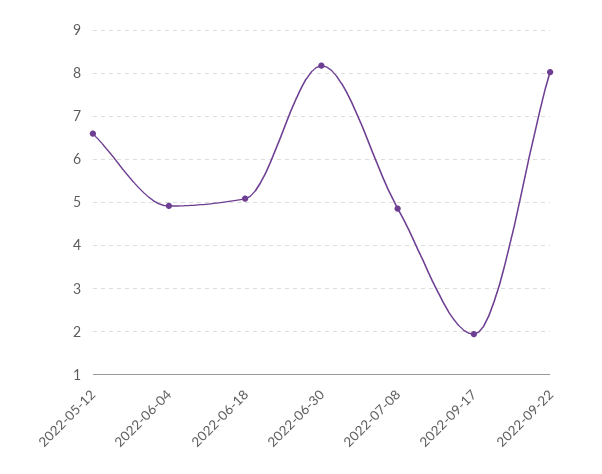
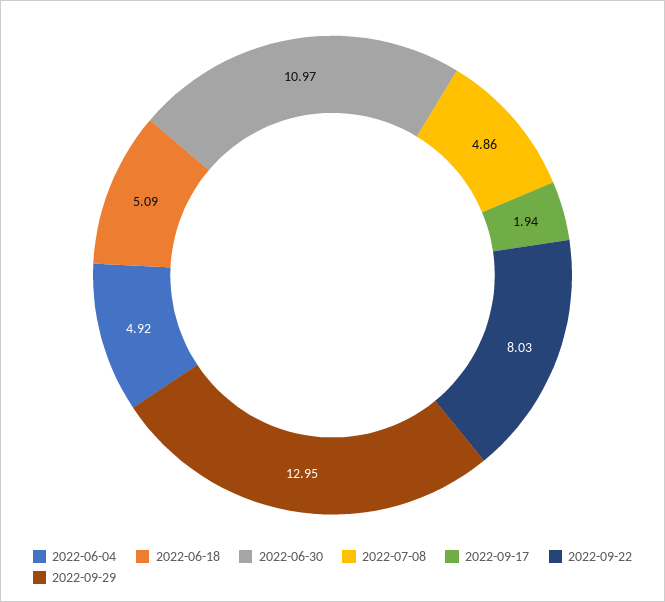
2022-05-12: 6.6 -> none
2022-06-30: 8.2 -> 10.97
2022-09-29: none -> 12.95

